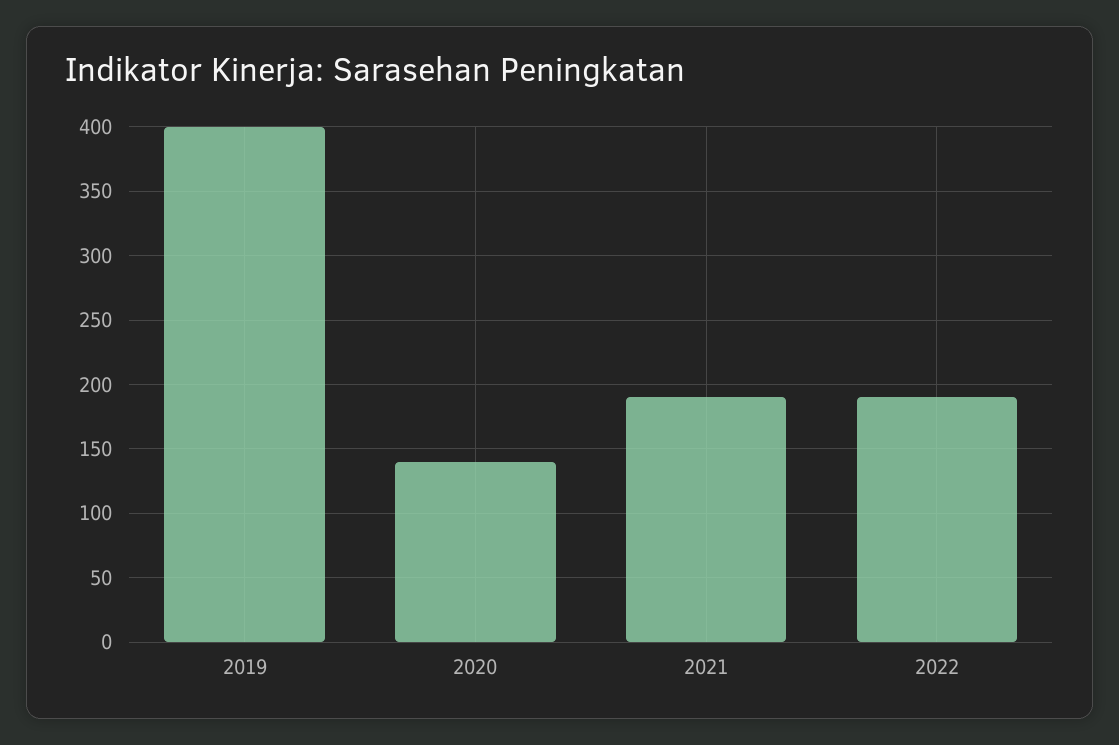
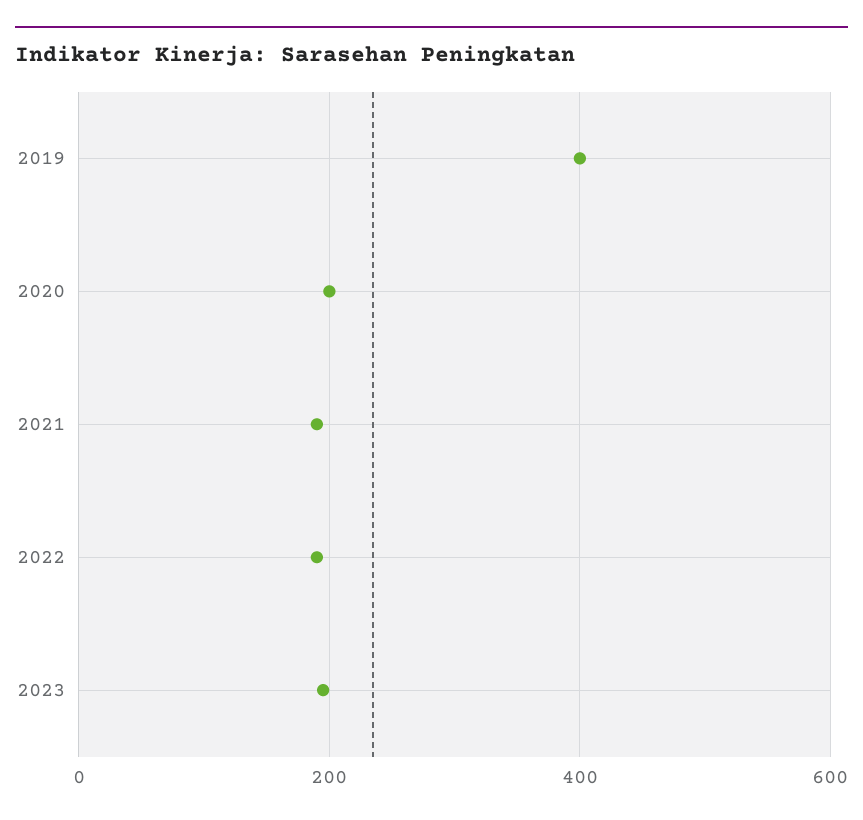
2020: 140 -> 200
2023: none -> 200

